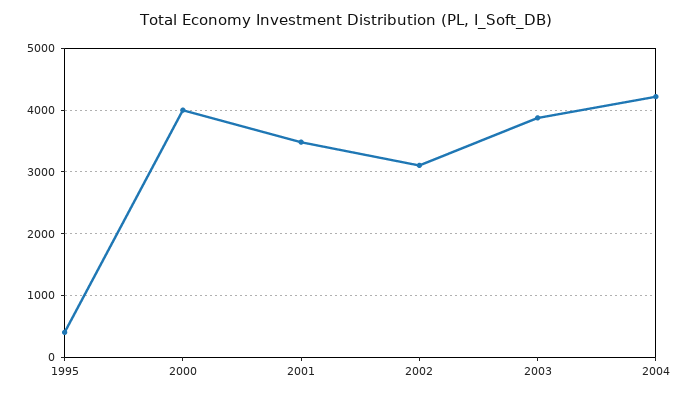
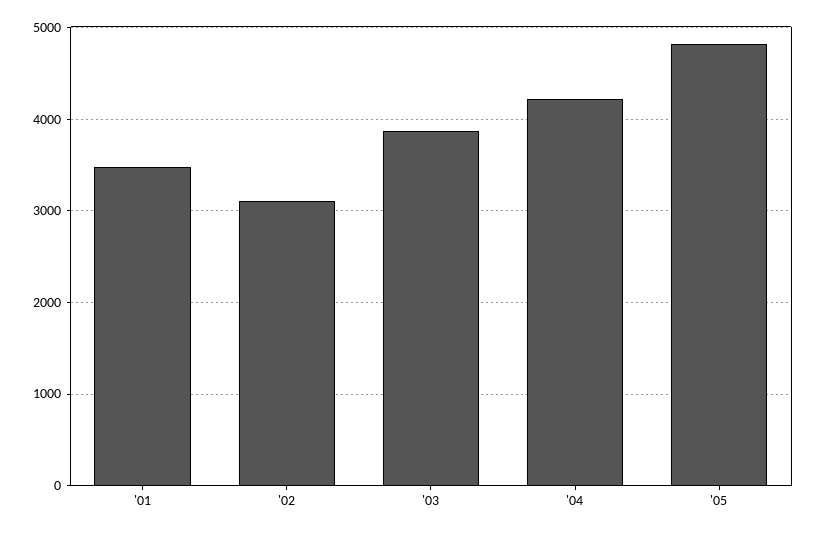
1995: 400 -> none
2000: 4000 -> none
'05: none -> 4800

